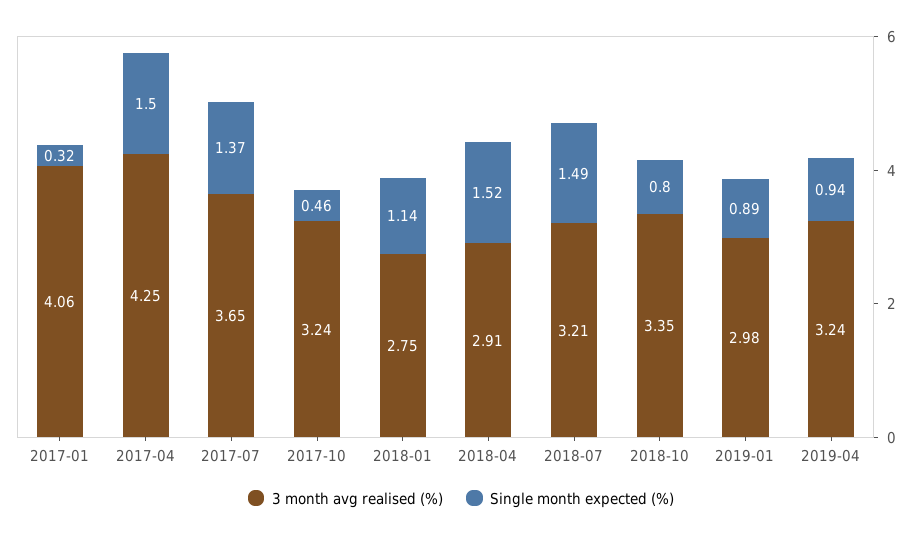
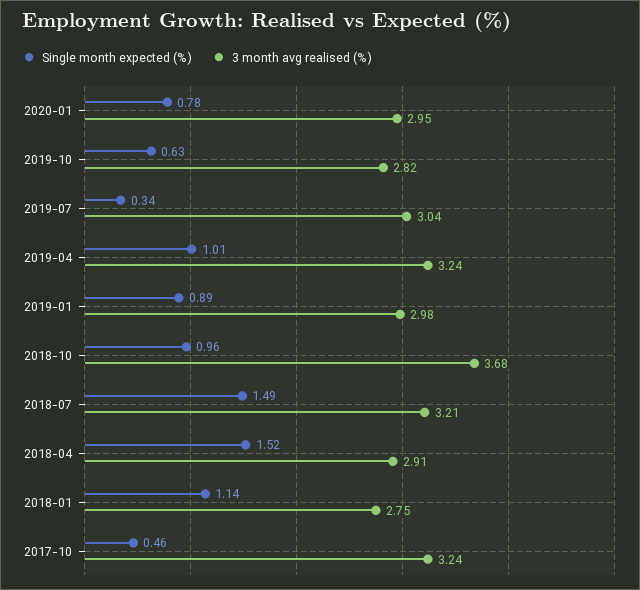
3 month avg realised (%), 2017-01: 4.06 -> none
Single month expected (%), 2017-01: 0.32 -> none
3 month avg realised (%), 2017-04: 4.25 -> none
Single month expected (%), 2017-04: 1.5 -> none
3 month avg realised (%), 2017-07: 3.65 -> none
Single month expected (%), 2017-07: 1.37 -> none
3 month avg realised (%), 2018-10: 3.35 -> 3.68
Single month expected (%), 2018-10: 0.8 -> 0.96
Single month expected (%), 2019-04: 0.94 -> 1.01
Single month expected (%), 2020-01: none -> 0.78
3 month avg realised (%), 2020-01: none -> 2.95
Single month expected (%), 2019-10: none -> 0.63
3 month avg realised (%), 2019-10: none -> 2.82
Single month expected (%), 2019-07: none -> 0.34
3 month avg realised (%), 2019-07: none -> 3.04

